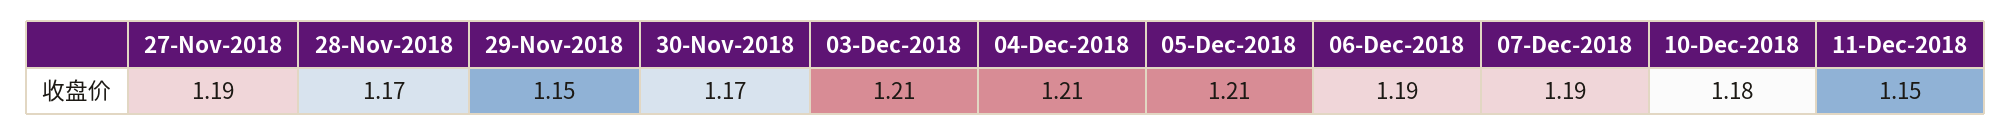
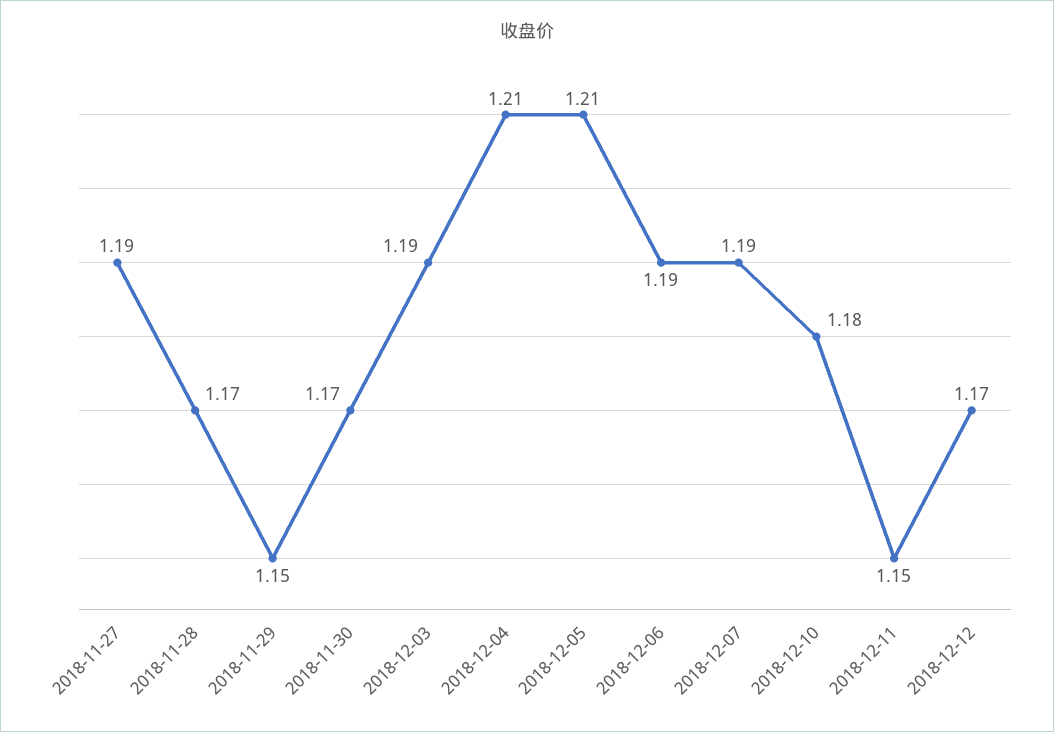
03-Dec-2018: 1.21 -> 1.19
2018-12-12: none -> 1.17

